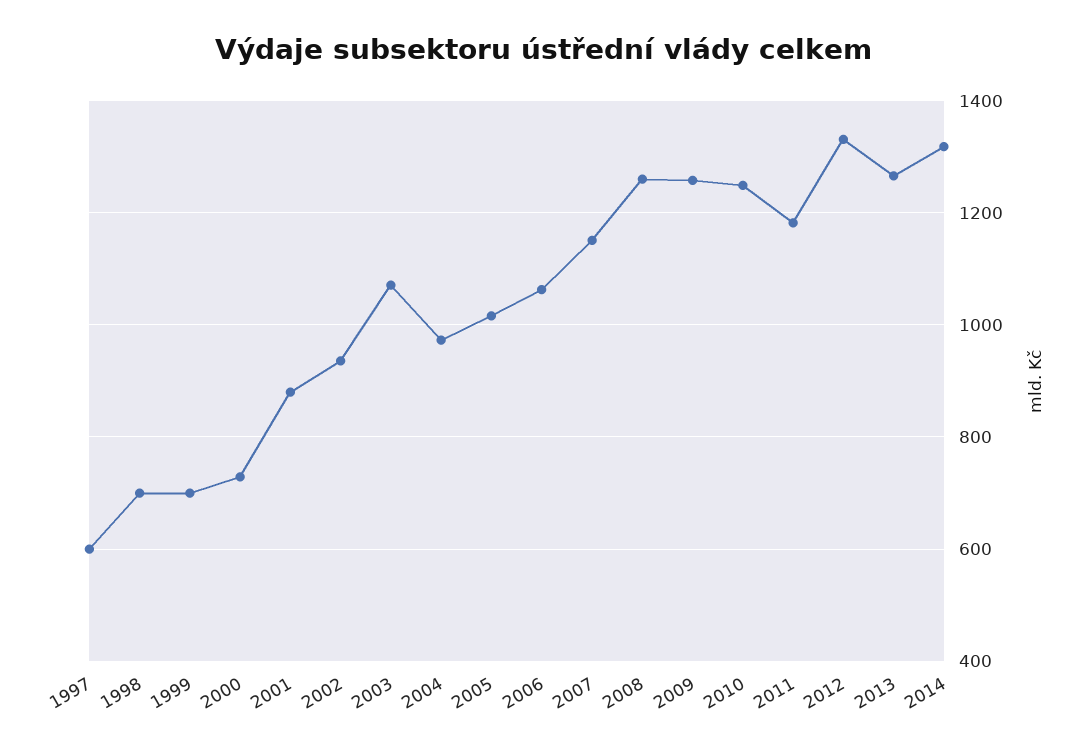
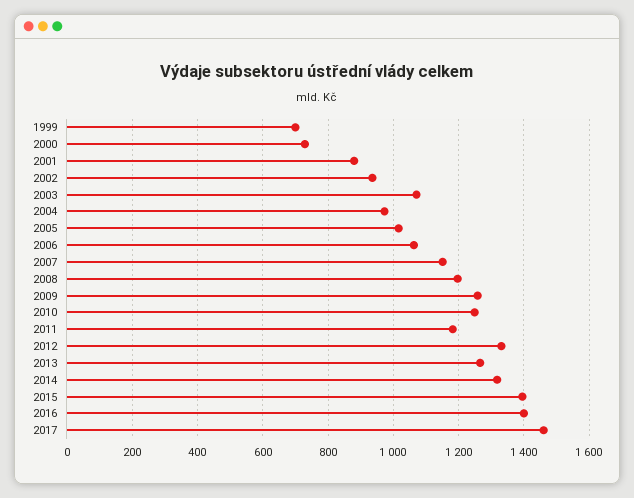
1997: 600 -> none
1998: 700 -> none
2008: 1260 -> 1200
2015: none -> 1400
2016: none -> 1400
2017: none -> 1460

